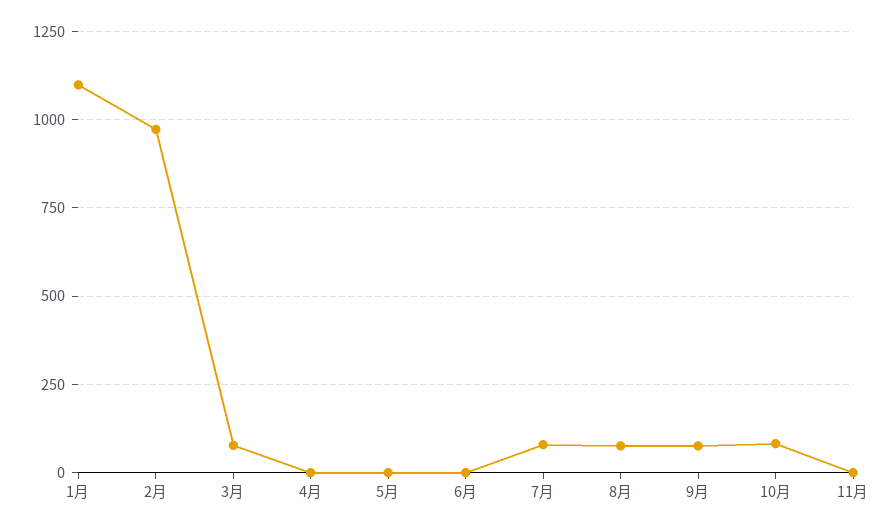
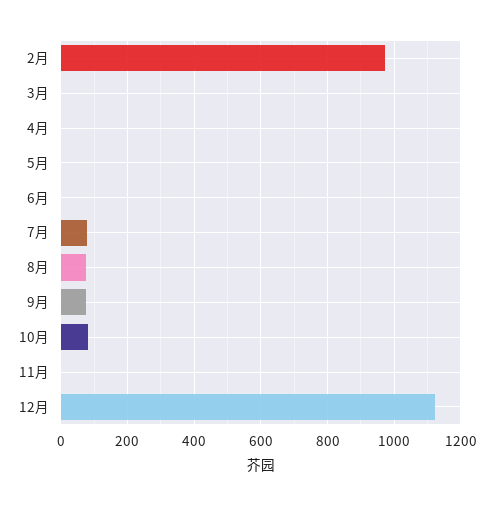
1月: 1100 -> none
3月: 75 -> 0
12月: none -> 1120

